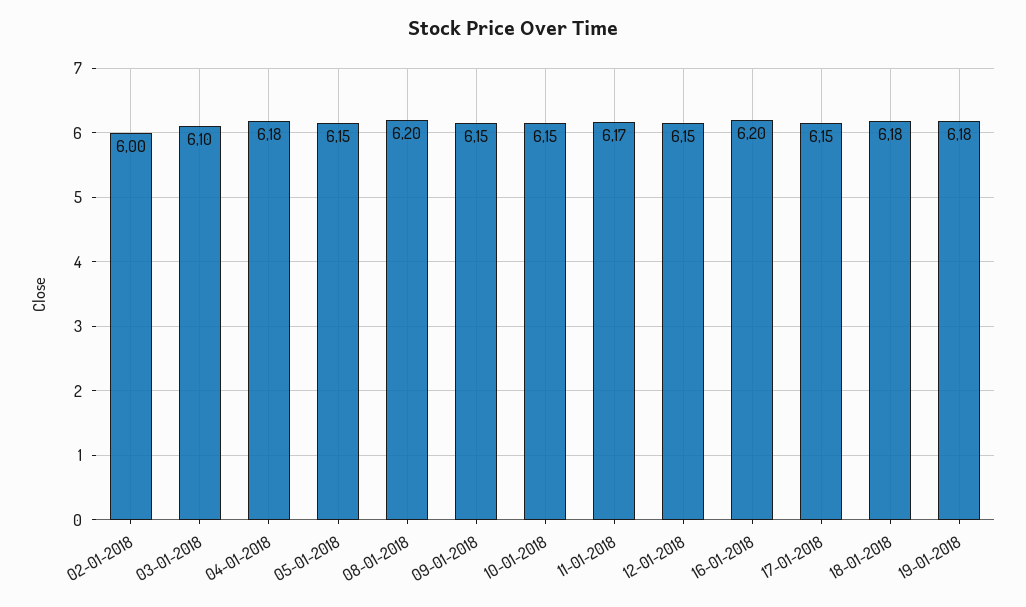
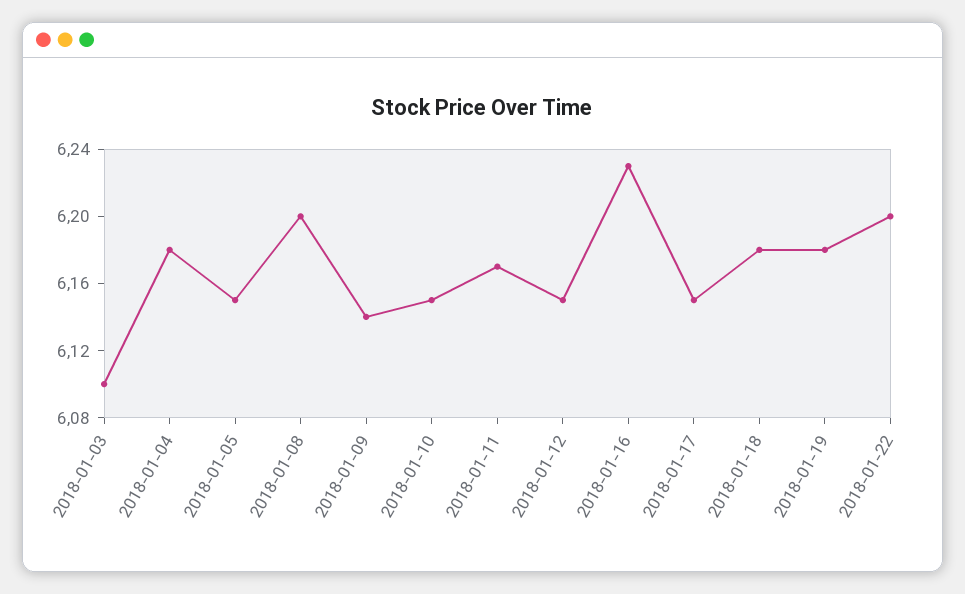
02-01-2018: 6 -> none
09-01-2018: 6.15 -> 6.14
16-01-2018: 6.2 -> 6.23
2018-01-22: none -> 6.2

